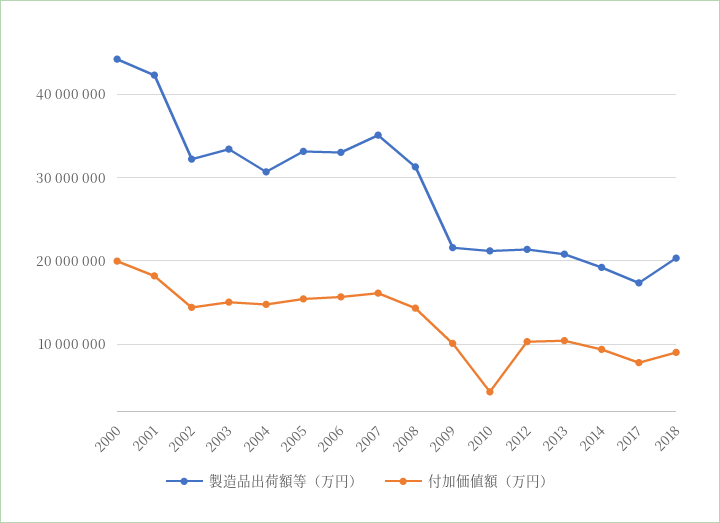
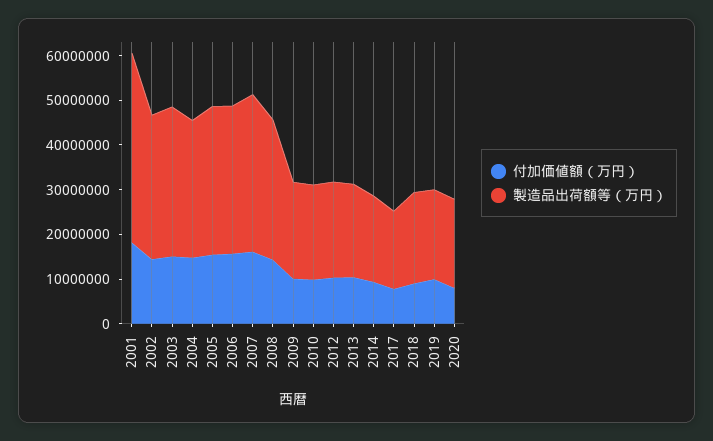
製造品出荷額等（万円）, 2000: 44000000 -> none
付加価値額（万円）, 2000: 20000000 -> none
付加価値額（万円）, 2010: 4000000 -> 10000000
付加価値額（万円）, 2019: none -> 10000000
製造品出荷額等（万円）, 2019: none -> 20000000
付加価値額（万円）, 2020: none -> 8000000
製造品出荷額等（万円）, 2020: none -> 20000000

